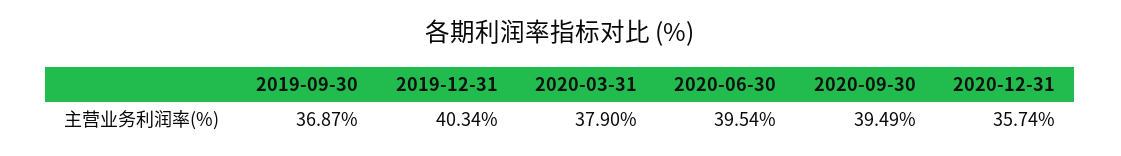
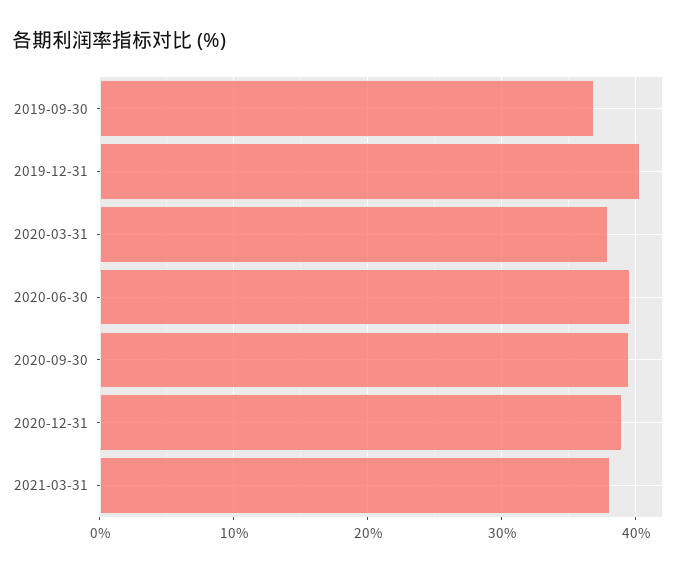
2020-12-31: 35.74 -> 39
2021-03-31: none -> 38

